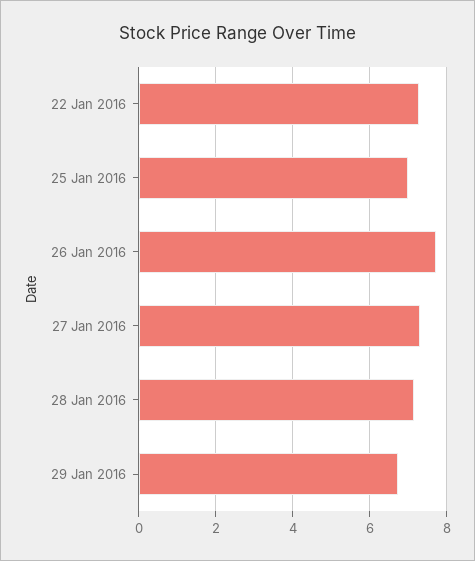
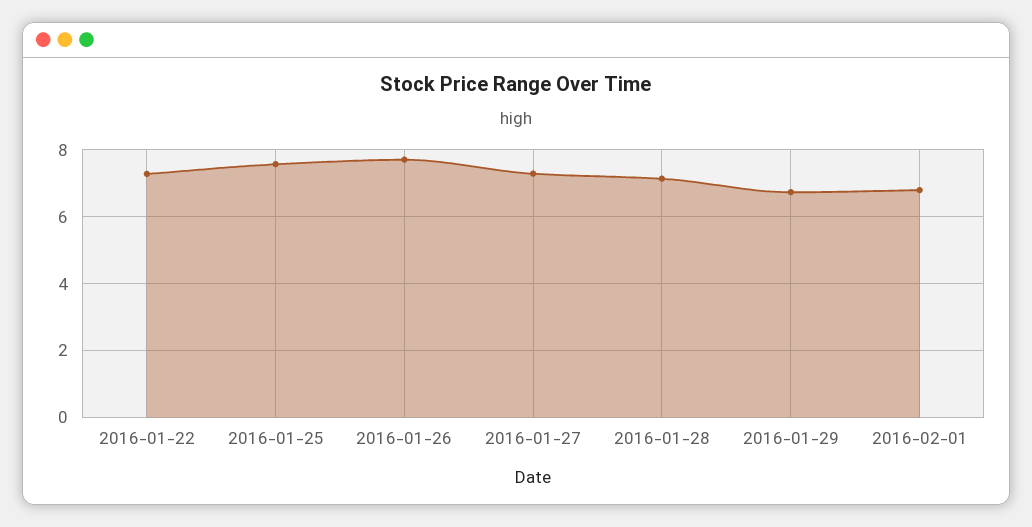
25 Jan 2016: 7 -> 7.6
2016-02-01: none -> 6.8

